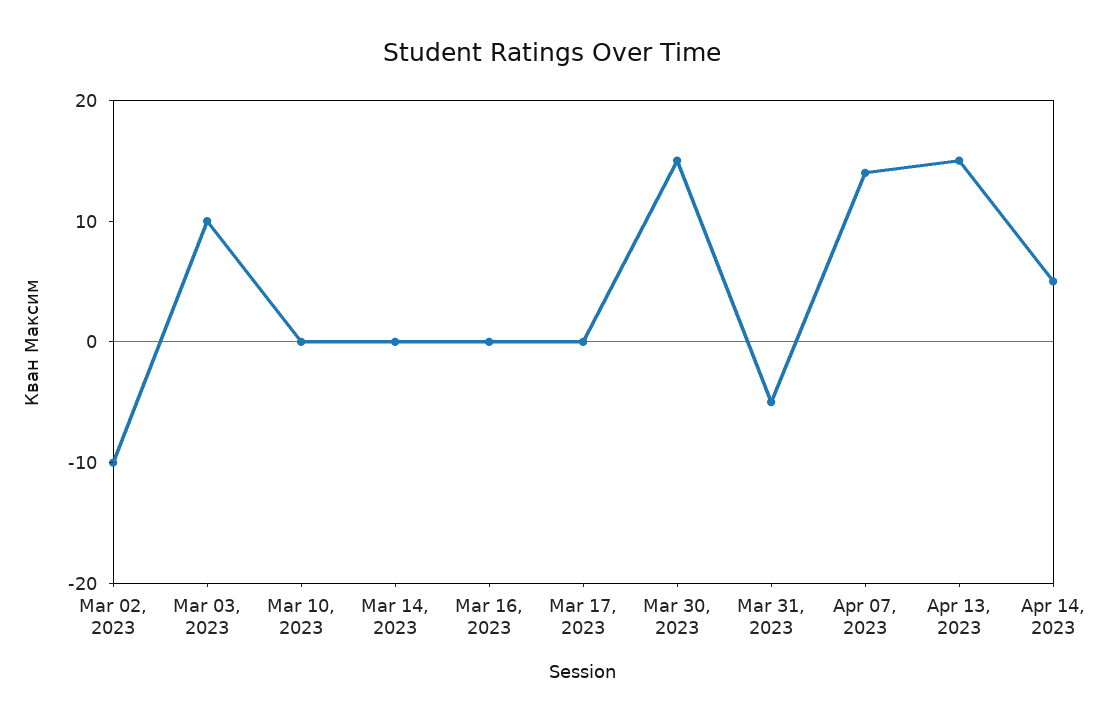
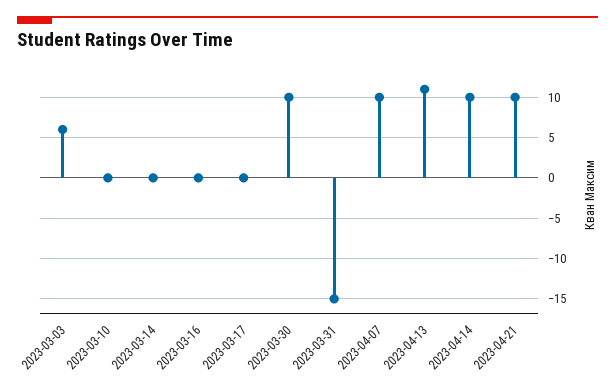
Mar 02, 2023: -10 -> none
Mar 03, 2023: 10 -> 6
Mar 30, 2023: 15 -> 10
Mar 31, 2023: -5 -> -15
Apr 07, 2023: 14 -> 10
Apr 13, 2023: 15 -> 11
Apr 14, 2023: 5 -> 10
2023-04-21: none -> 10

